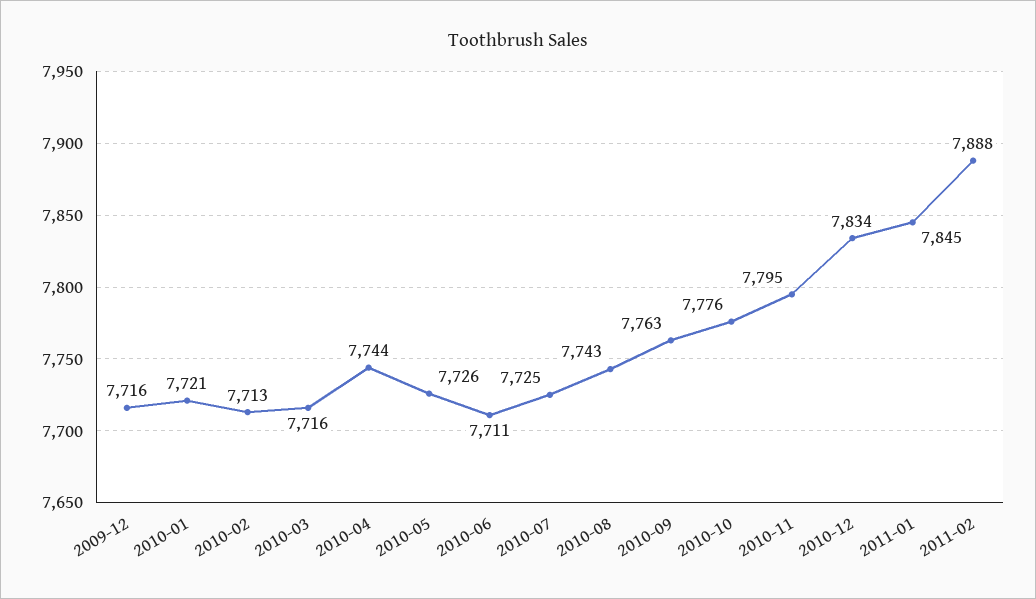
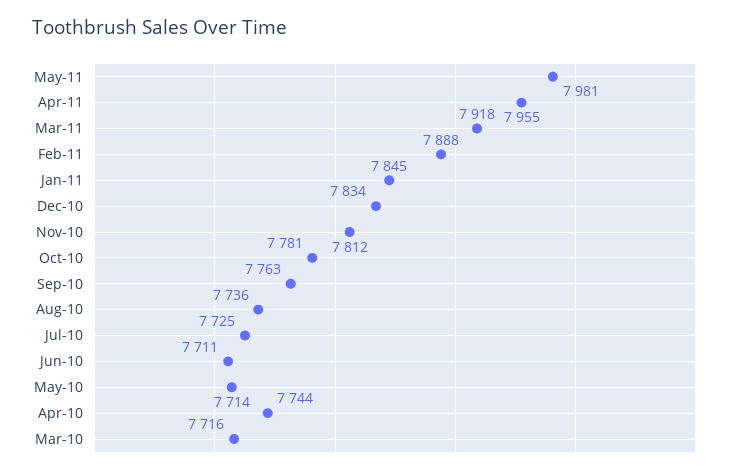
2009-12: 7716 -> none
2010-01: 7721 -> none
2010-02: 7713 -> none
2010-05: 7726 -> 7714
2010-08: 7743 -> 7736
2010-10: 7776 -> 7781
2010-11: 7795 -> 7812
May-11: none -> 7981
Apr-11: none -> 7955
Mar-11: none -> 7918

